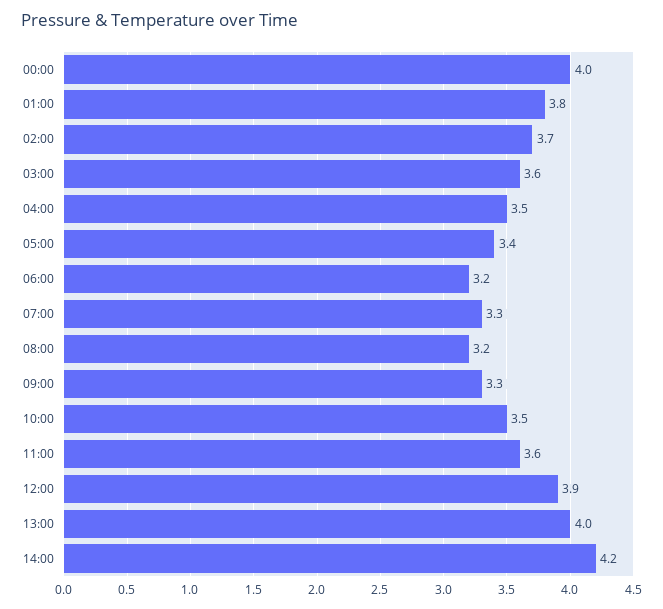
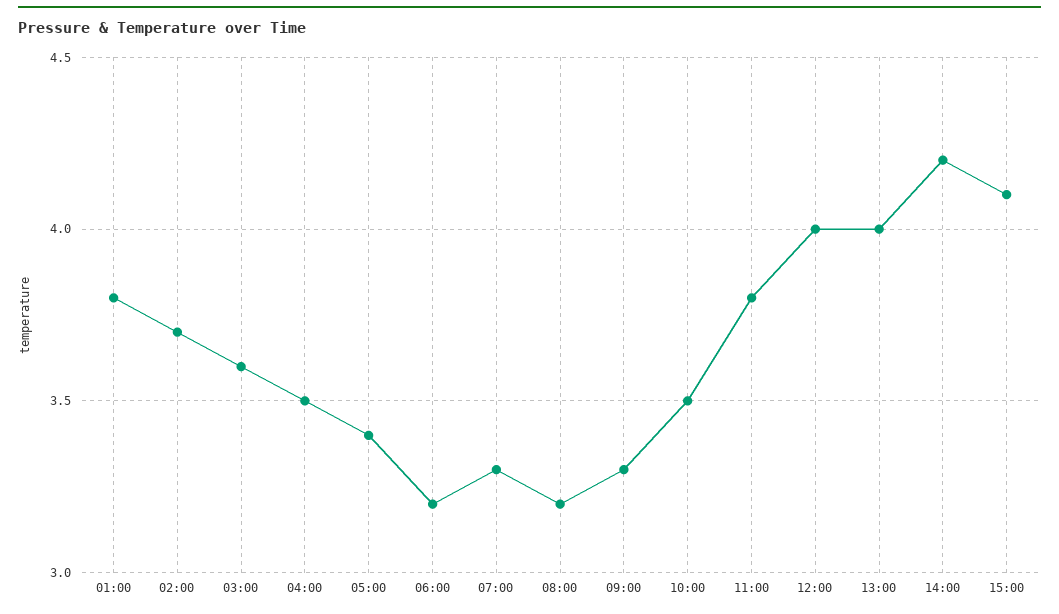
00:00: 4 -> none
11:00: 3.6 -> 3.8
12:00: 3.9 -> 4
15:00: none -> 4.1

